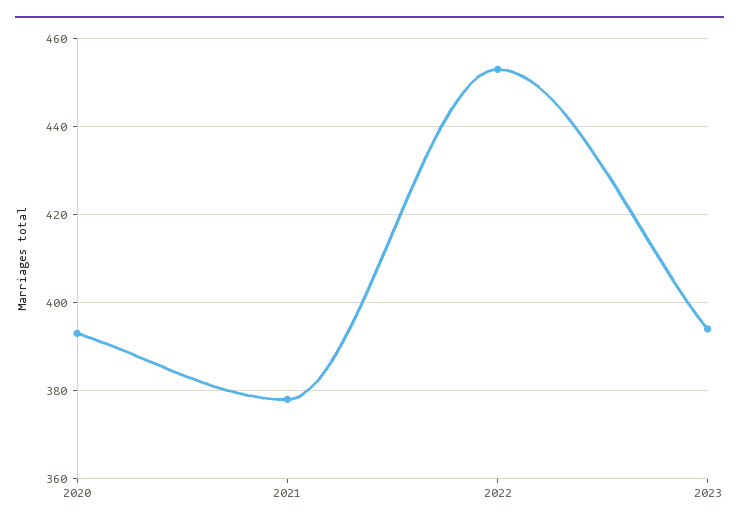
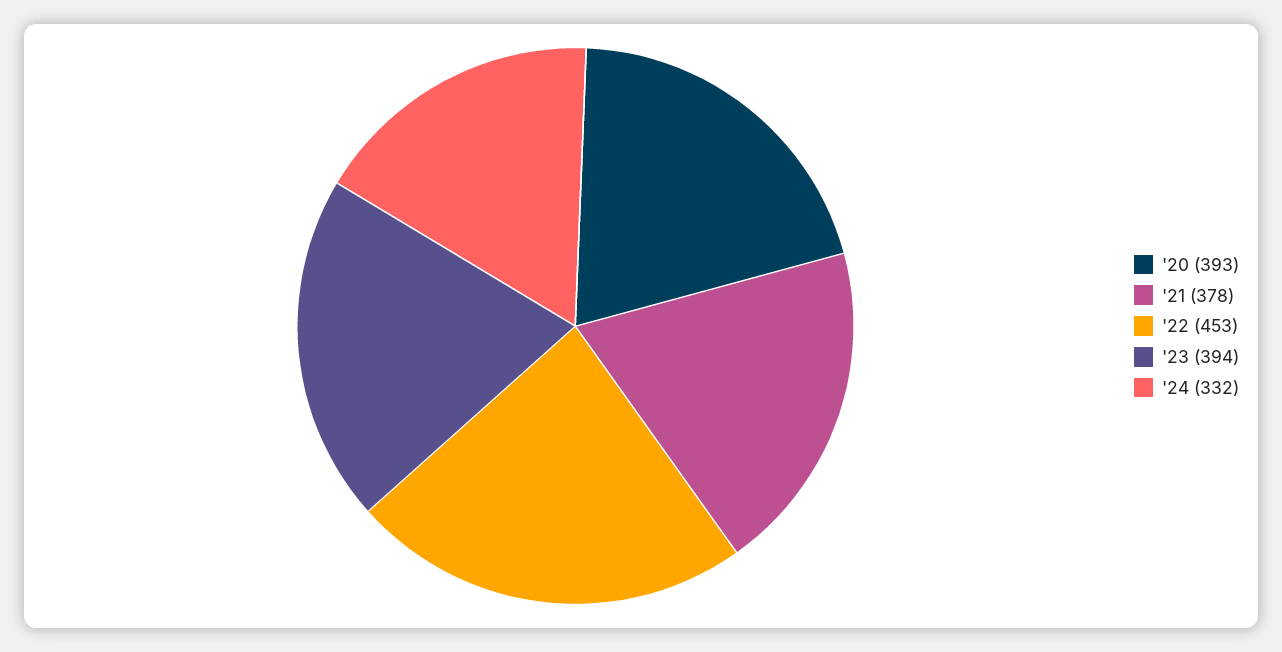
'24: none -> 332

